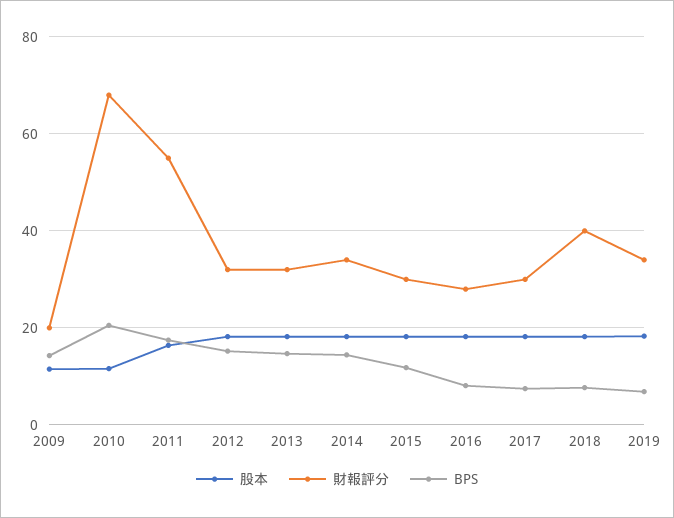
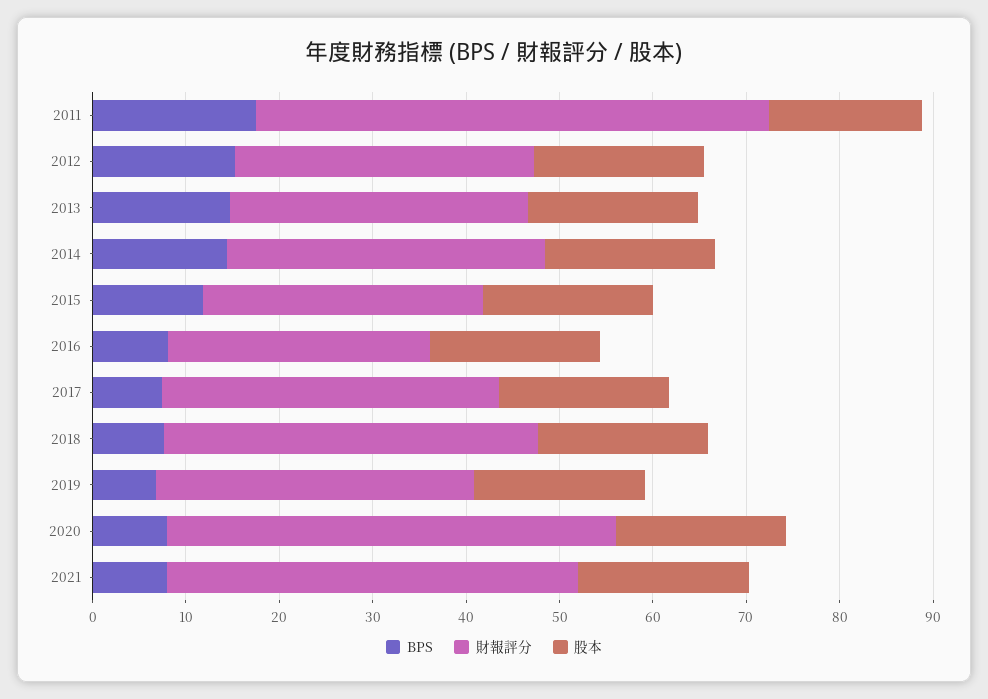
股本, 2009: 12 -> none
財報評分, 2009: 20 -> none
BPS, 2009: 14 -> none
股本, 2010: 12 -> none
財報評分, 2010: 68 -> none
BPS, 2010: 20 -> none
財報評分, 2017: 30 -> 36
BPS, 2020: none -> 8
財報評分, 2020: none -> 48
股本, 2020: none -> 18
BPS, 2021: none -> 8
財報評分, 2021: none -> 44
股本, 2021: none -> 18

